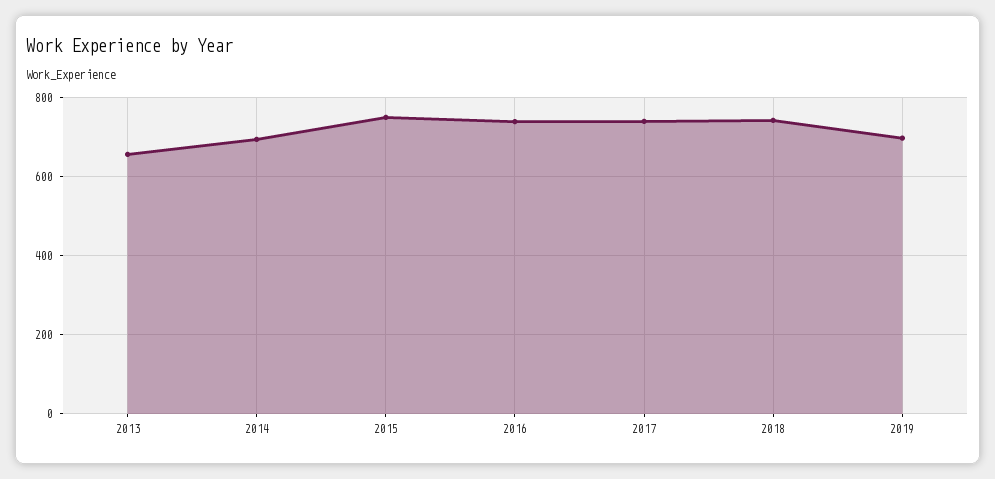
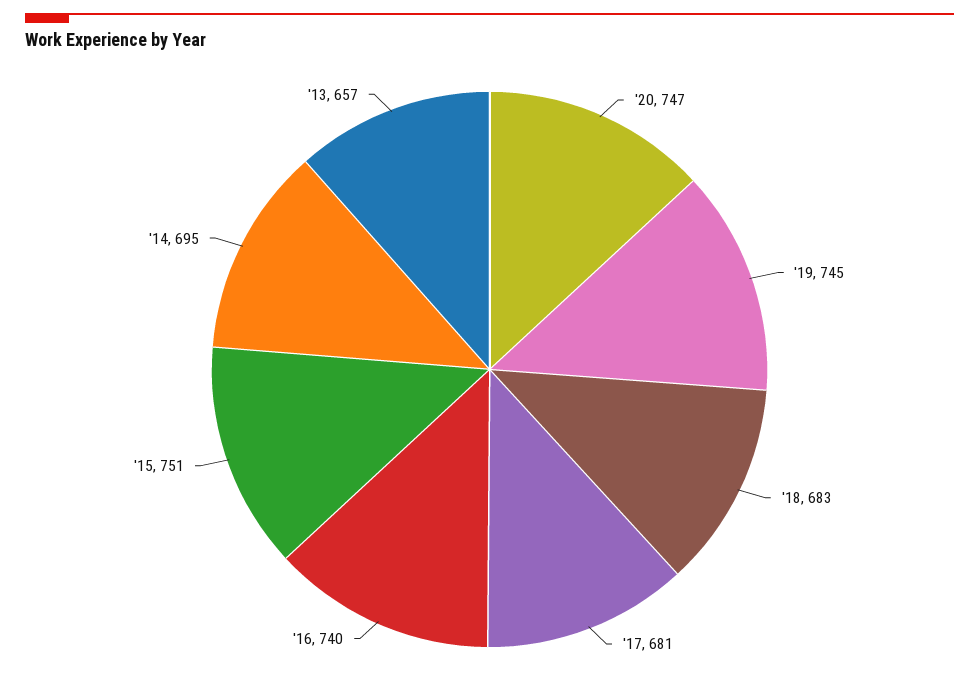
2017: 740 -> 681
2018: 740 -> 683
2019: 700 -> 745
'20: none -> 747

